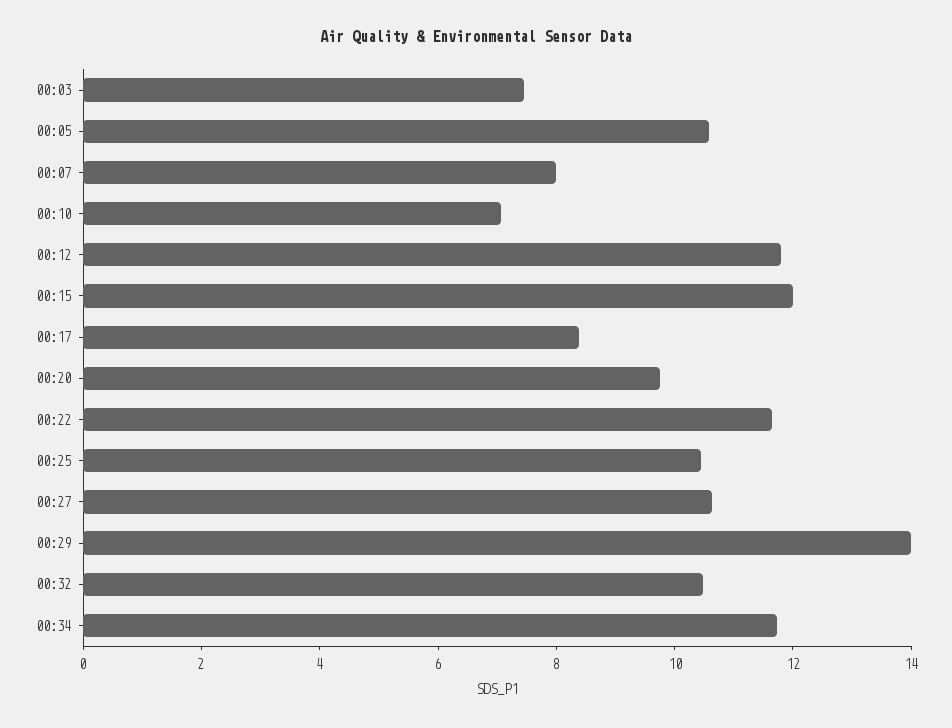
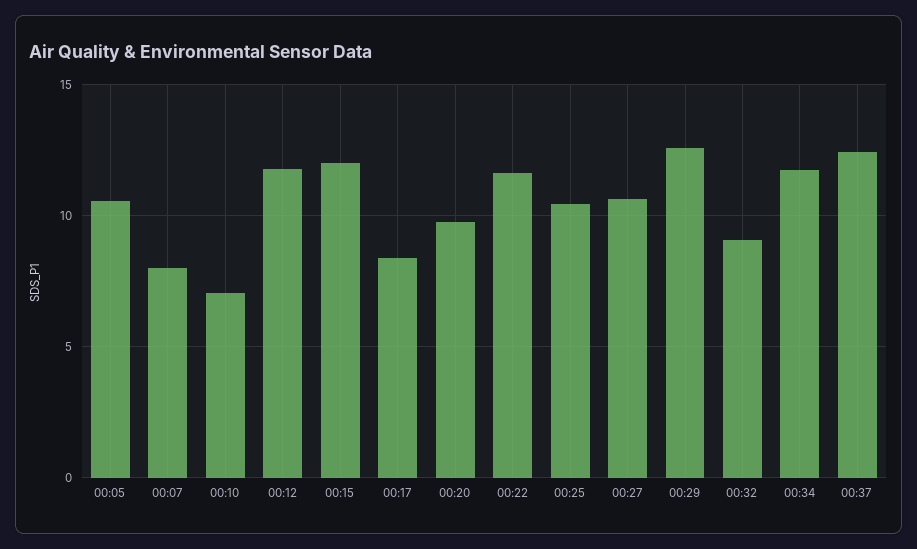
00:03: 7.5 -> none
00:29: 14 -> 12.5
00:32: 10.5 -> 9
00:37: none -> 12.5

